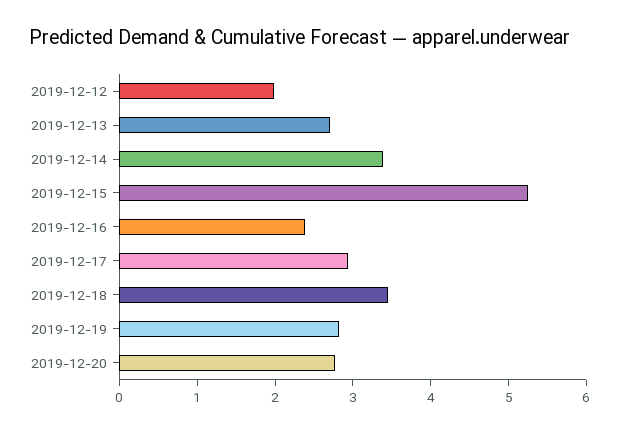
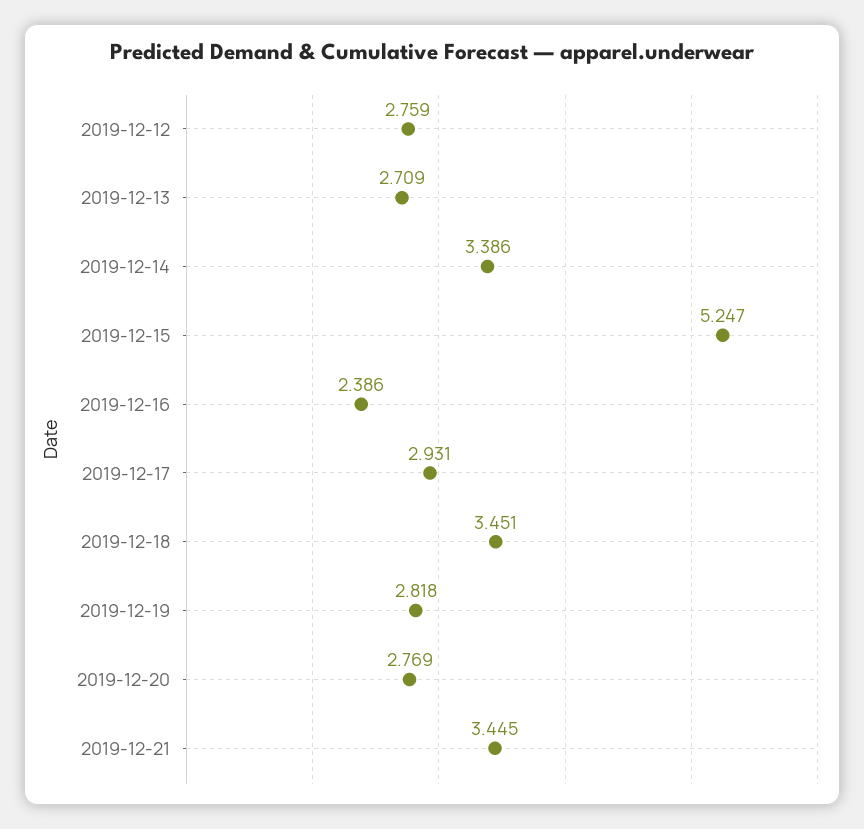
2019-12-12: 2 -> 2.759
2019-12-21: none -> 3.445

